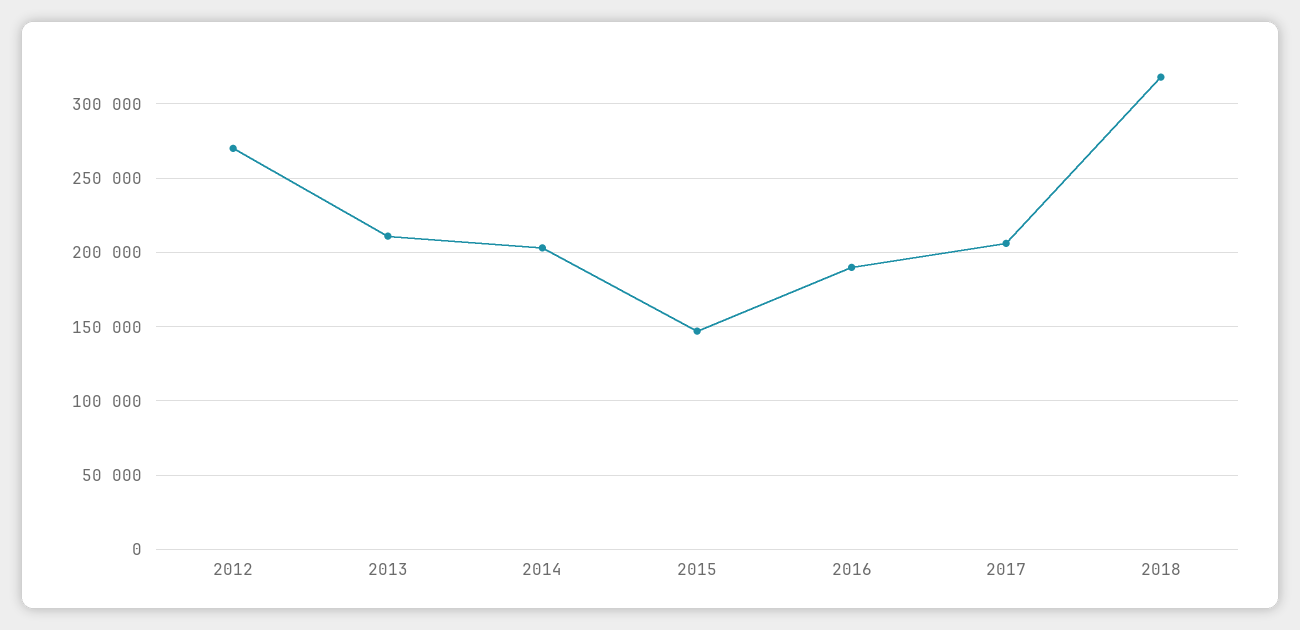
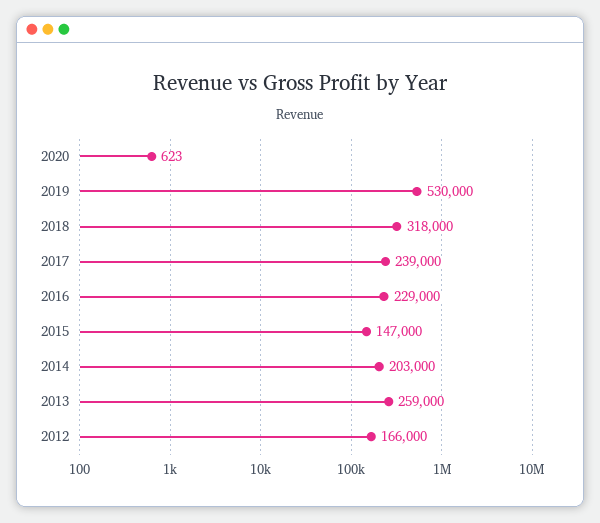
2012: 270000 -> 166000
2013: 210000 -> 259000
2016: 190000 -> 229000
2017: 205000 -> 239000
2020: none -> 623
2019: none -> 530000

